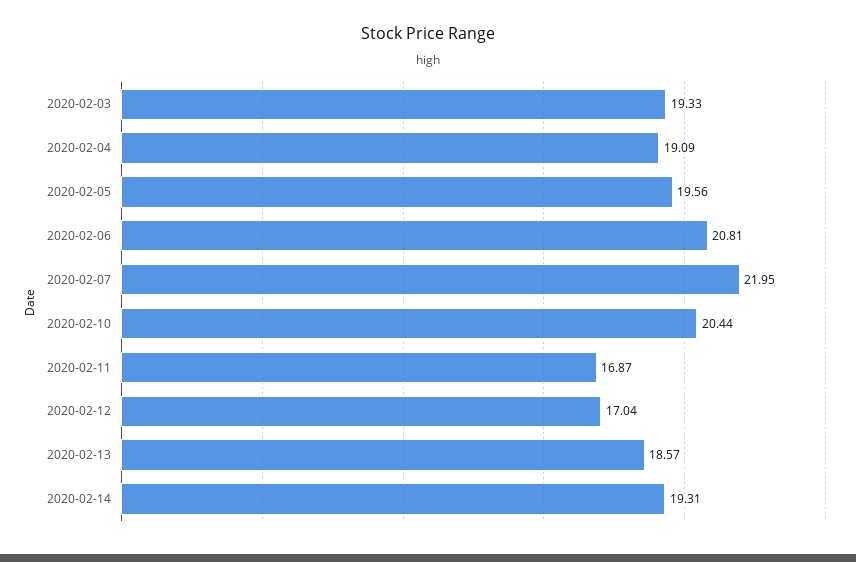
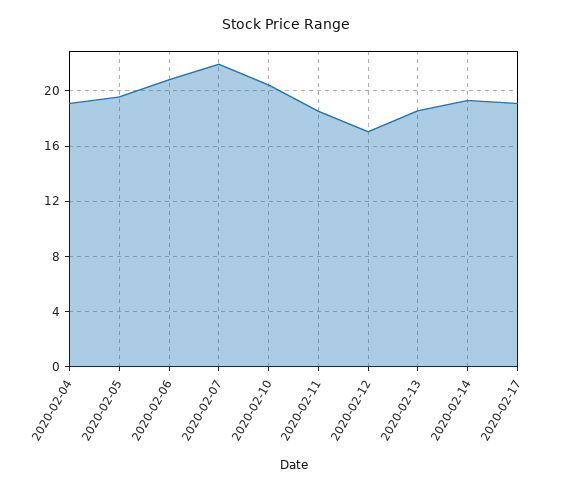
2020-02-03: 19.33 -> none
2020-02-11: 16.87 -> 18.5
2020-02-17: none -> 19

